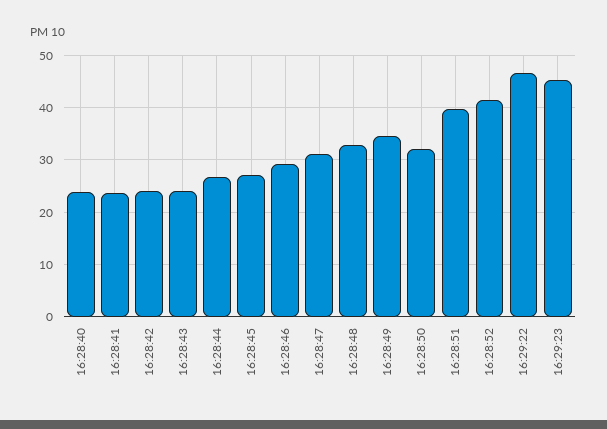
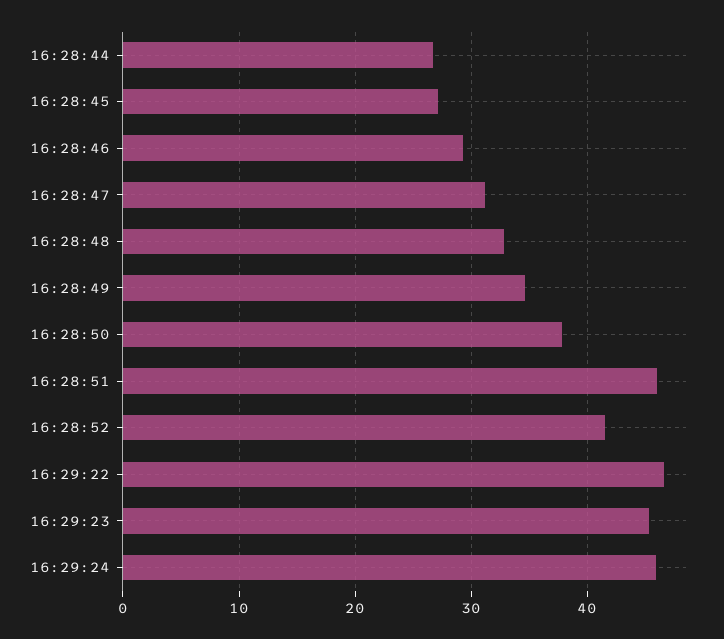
16:28:40: 24 -> none
16:28:41: 24 -> none
16:28:42: 24 -> none
16:28:43: 24 -> none
16:28:50: 32 -> 38
16:28:51: 40 -> 46
16:29:24: none -> 46

